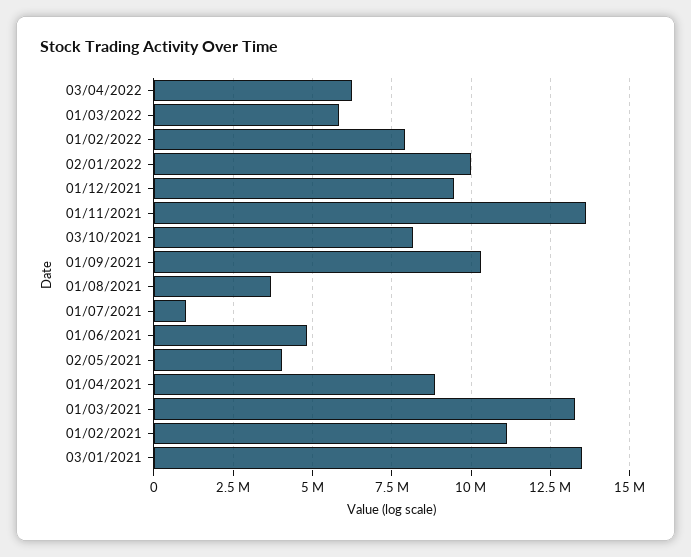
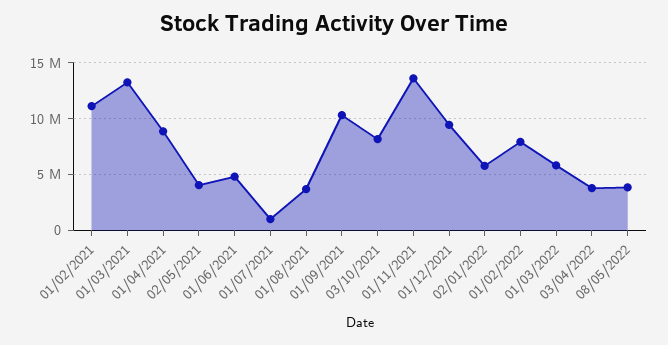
03/04/2022: 6250000 -> 4000000
02/01/2022: 10000000 -> 6000000
03/01/2021: 13500000 -> none
08/05/2022: none -> 4000000

